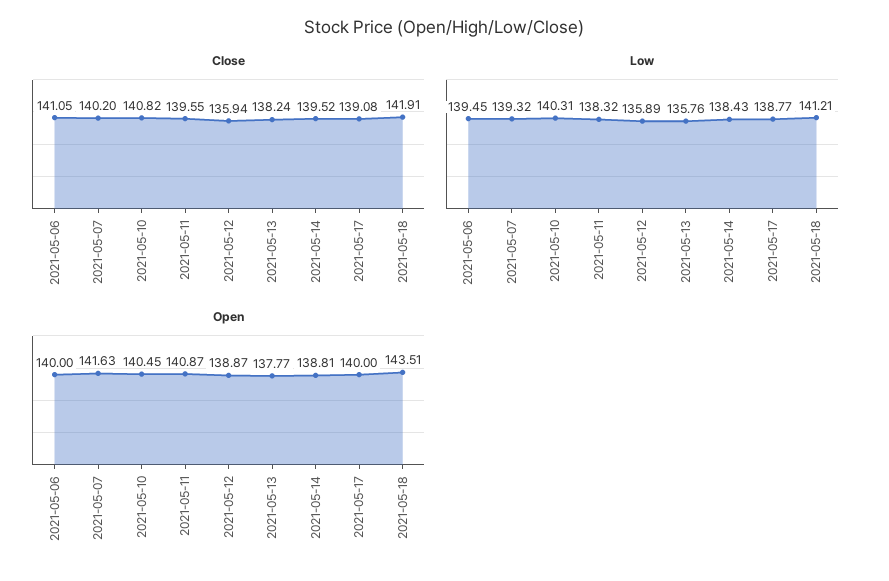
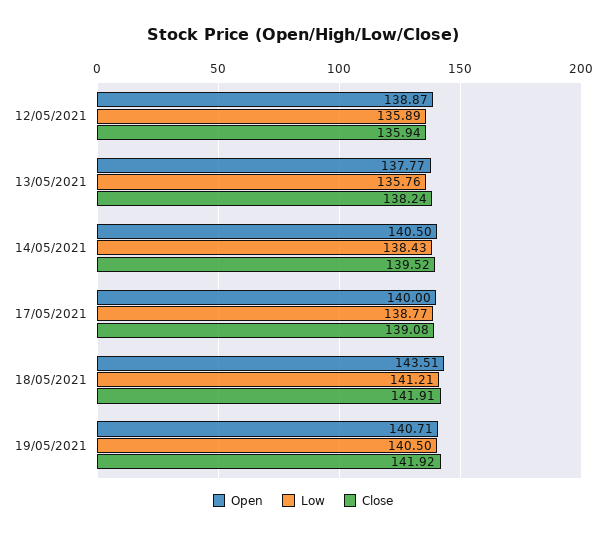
Close, 2021-05-06: 141.05 -> none
Close, 2021-05-07: 140.2 -> none
Close, 2021-05-10: 140.82 -> none
Close, 2021-05-11: 139.55 -> none
Low, 2021-05-06: 139.45 -> none
Low, 2021-05-07: 139.32 -> none
Low, 2021-05-10: 140.31 -> none
Low, 2021-05-11: 138.32 -> none
Open, 2021-05-06: 140 -> none
Open, 2021-05-07: 141.63 -> none
Open, 2021-05-10: 140.45 -> none
Open, 2021-05-11: 140.87 -> none
Open, 2021-05-14: 138.81 -> 140.5
Open, 19/05/2021: none -> 140.71
Low, 19/05/2021: none -> 140.5
Close, 19/05/2021: none -> 141.92

